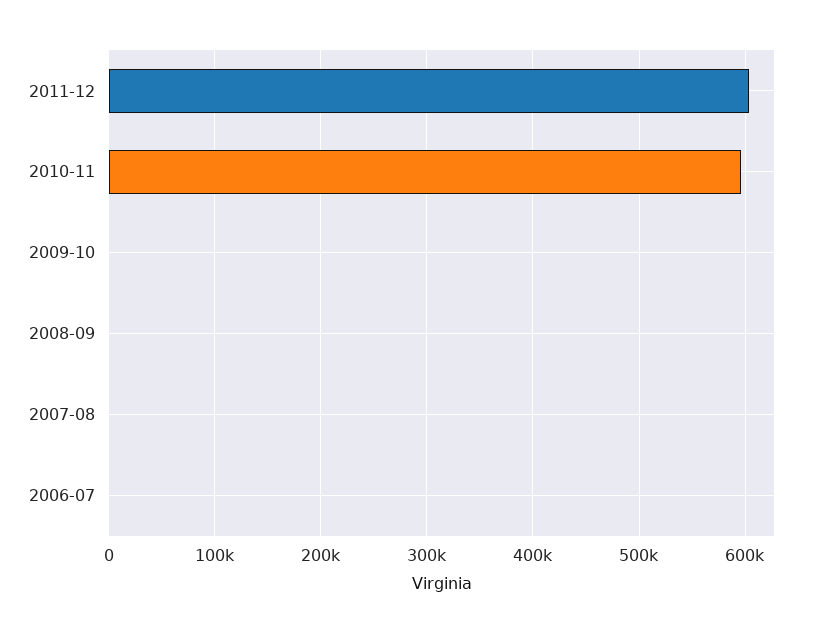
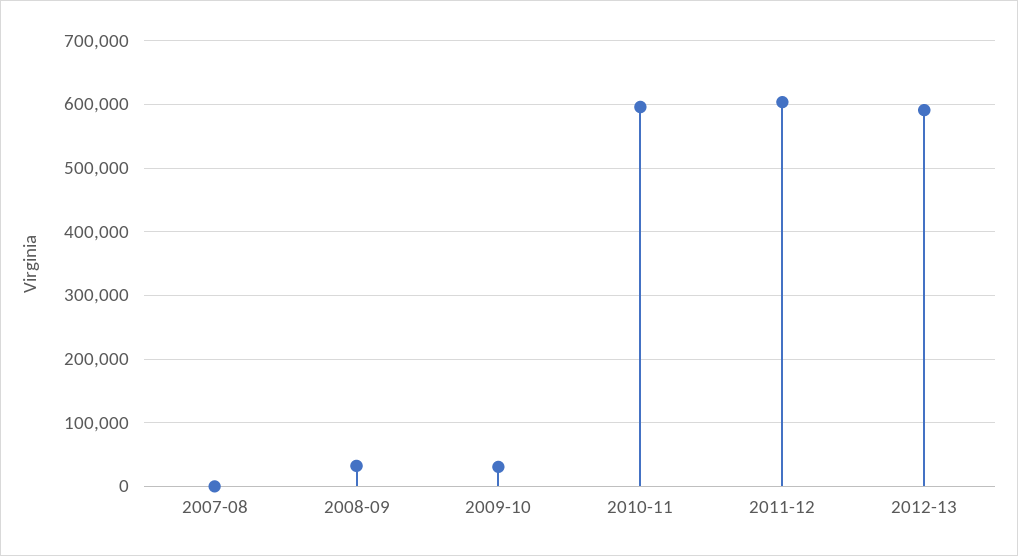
2009-10: 0 -> 30000
2008-09: 0 -> 30000
2006-07: 0 -> none
2012-13: none -> 590000

